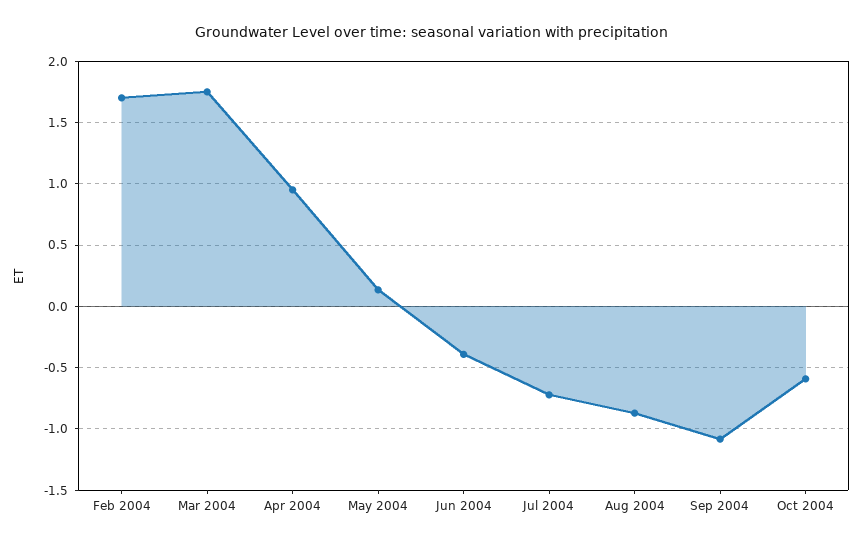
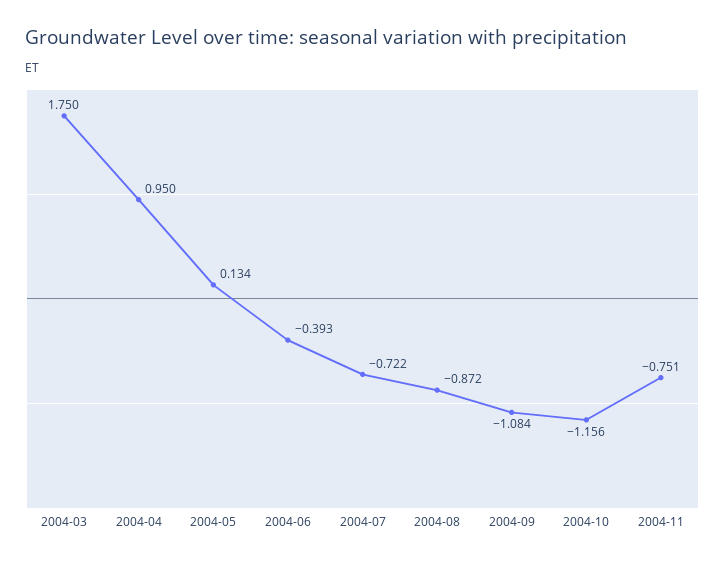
Feb 2004: 1.7 -> none
Oct 2004: -0.6 -> -1.156
2004-11: none -> -0.751

